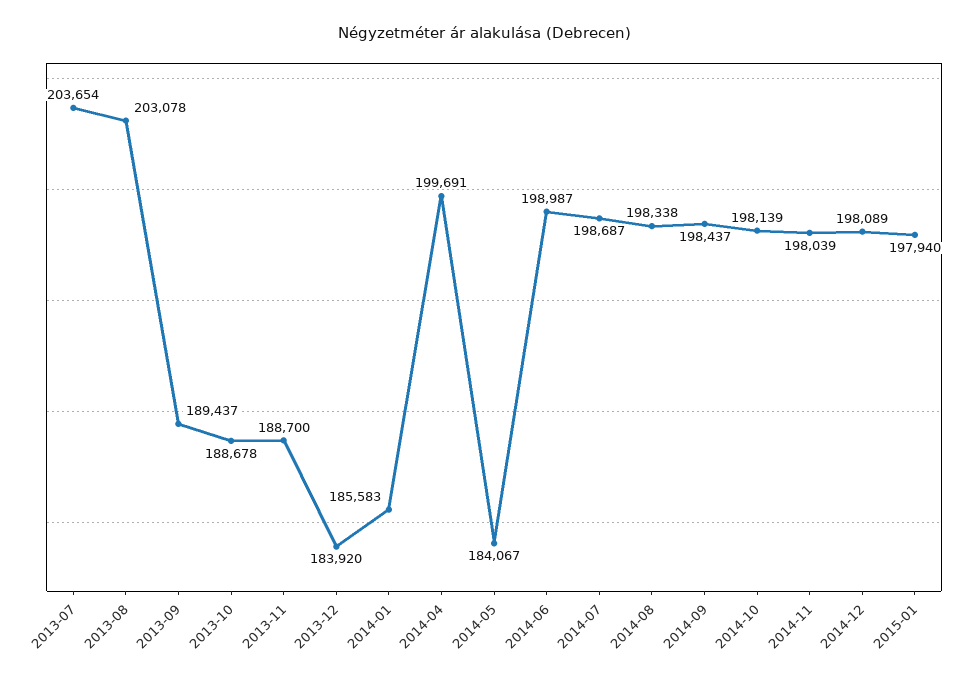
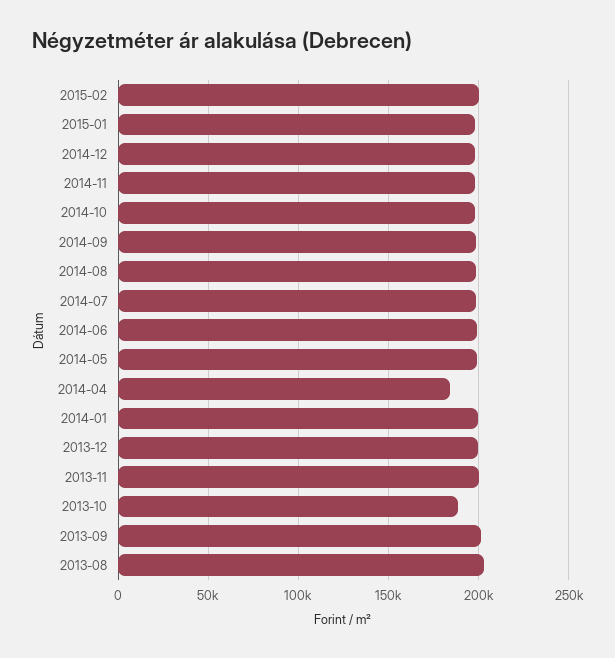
2013-07: 203654 -> none
2013-09: 189437 -> 200000
2013-11: 188700 -> 200000
2013-12: 183920 -> 200000
2014-01: 185583 -> 200000
2014-04: 199691 -> 185000
2014-05: 184067 -> 200000
2015-02: none -> 200000

